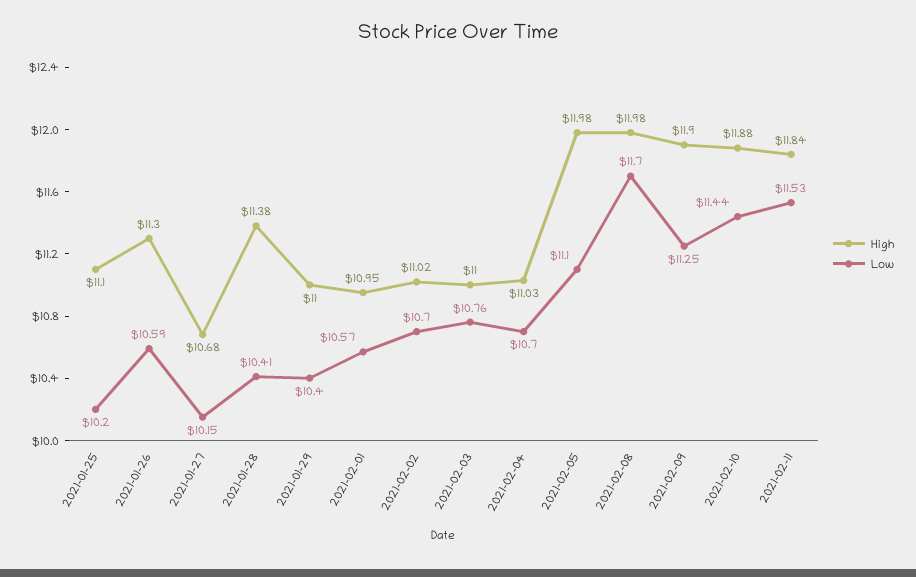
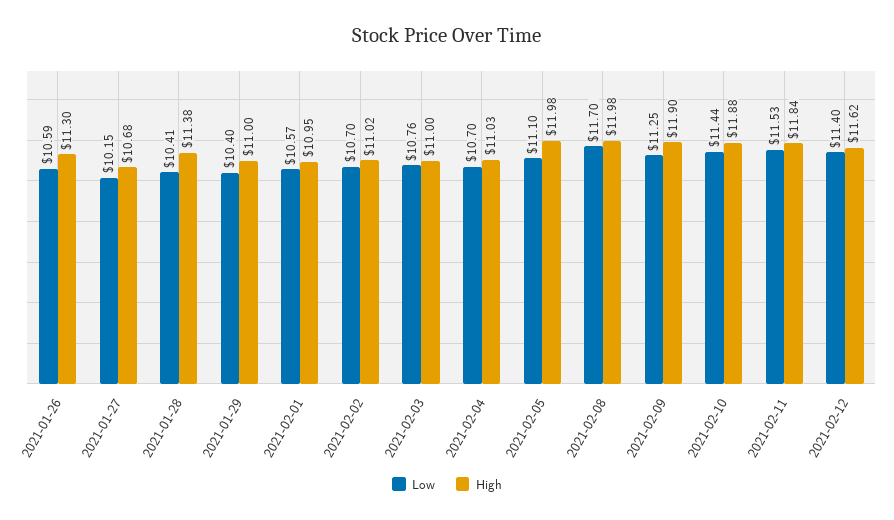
High, 2021-01-25: 11.1 -> none
Low, 2021-01-25: 10.2 -> none
Low, 2021-02-12: none -> 11.4
High, 2021-02-12: none -> 11.62

